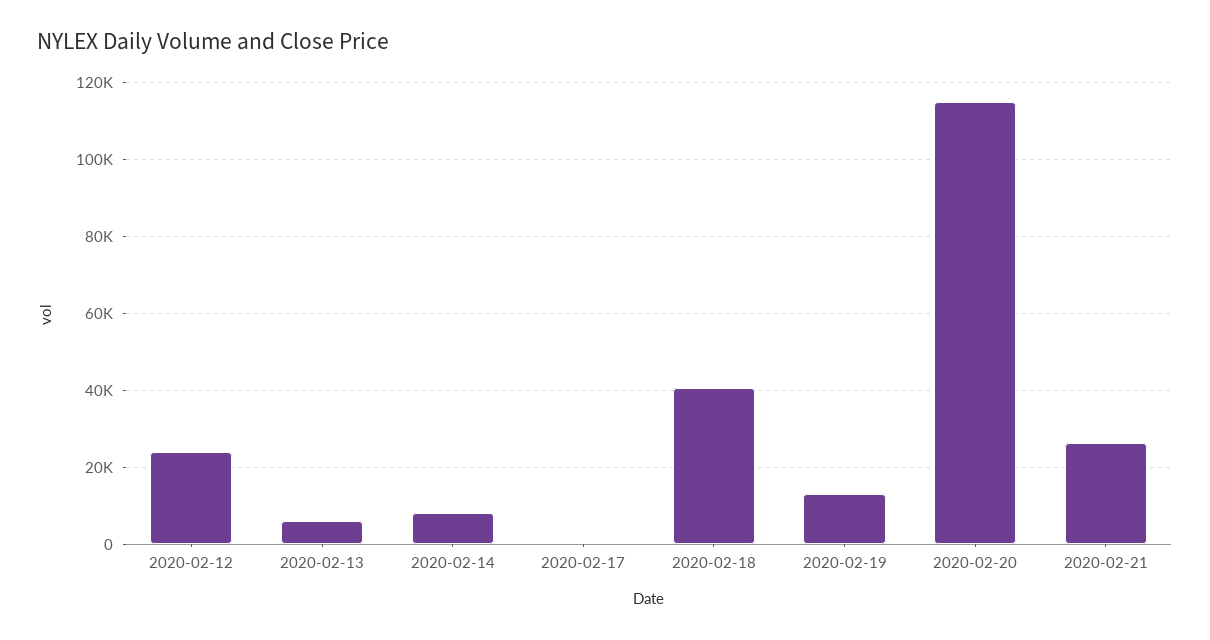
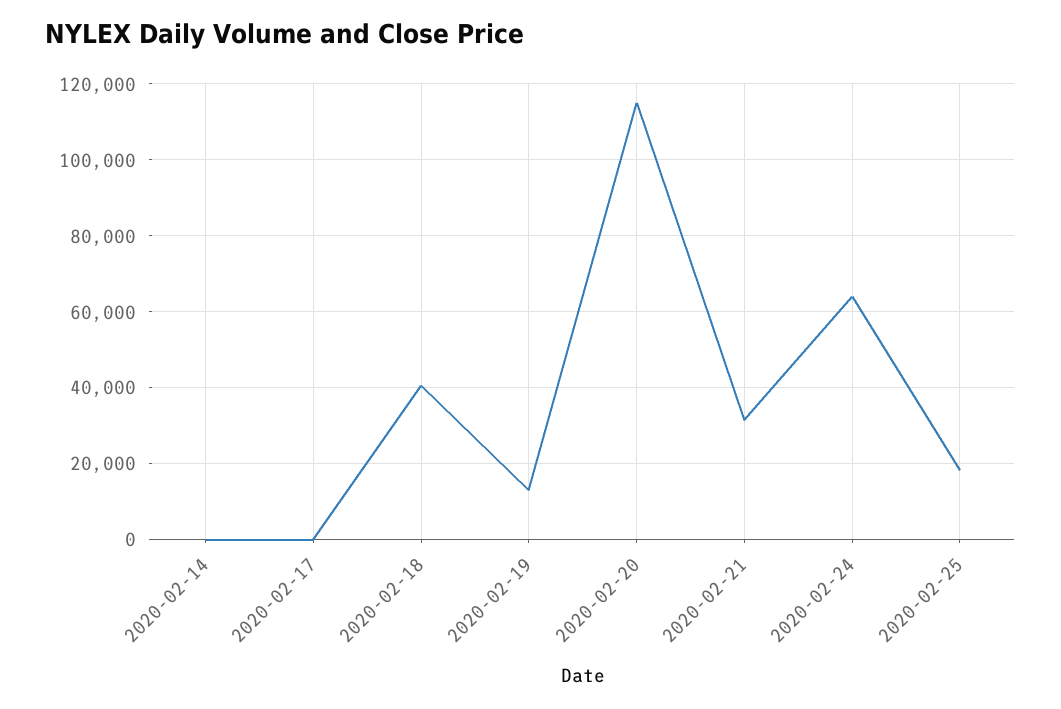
2020-02-12: 24000 -> none
2020-02-13: 6000 -> none
2020-02-14: 8000 -> 0
2020-02-21: 26000 -> 32000
2020-02-24: none -> 64000
2020-02-25: none -> 18000

